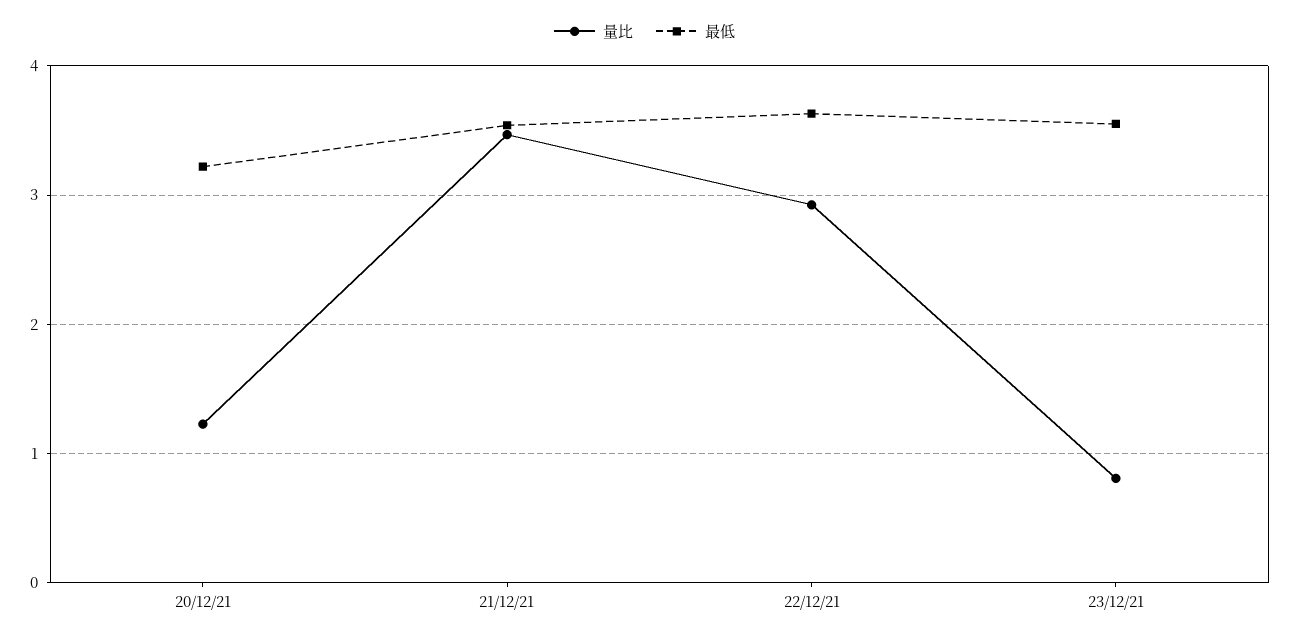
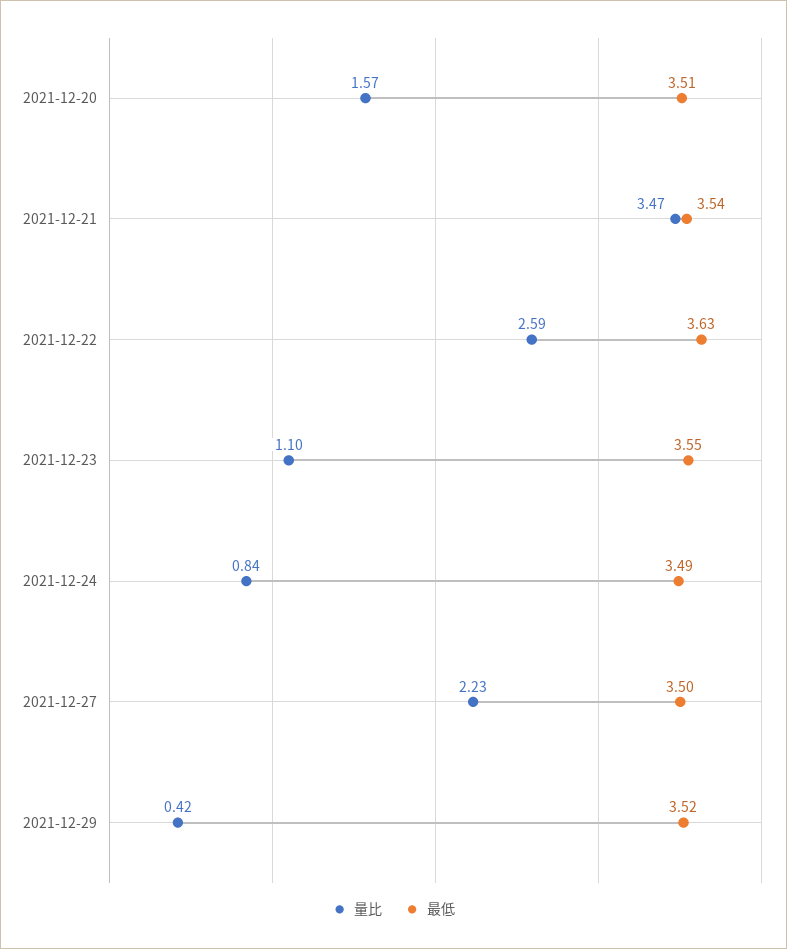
量比, 20/12/21: 1.2 -> 1.57
最低, 20/12/21: 3.2 -> 3.51
量比, 22/12/21: 2.9 -> 2.59
量比, 23/12/21: 0.8 -> 1.1
量比, 2021-12-24: none -> 0.84
最低, 2021-12-24: none -> 3.49
量比, 2021-12-27: none -> 2.23
最低, 2021-12-27: none -> 3.5
量比, 2021-12-29: none -> 0.42
最低, 2021-12-29: none -> 3.52

